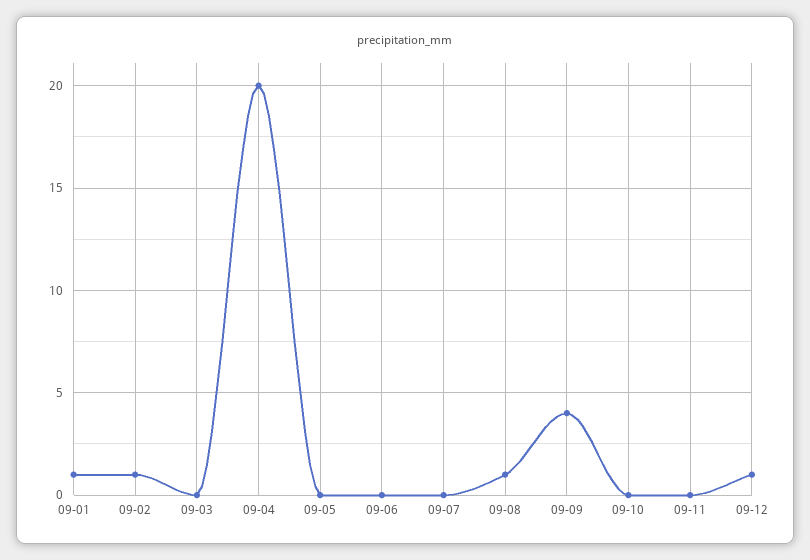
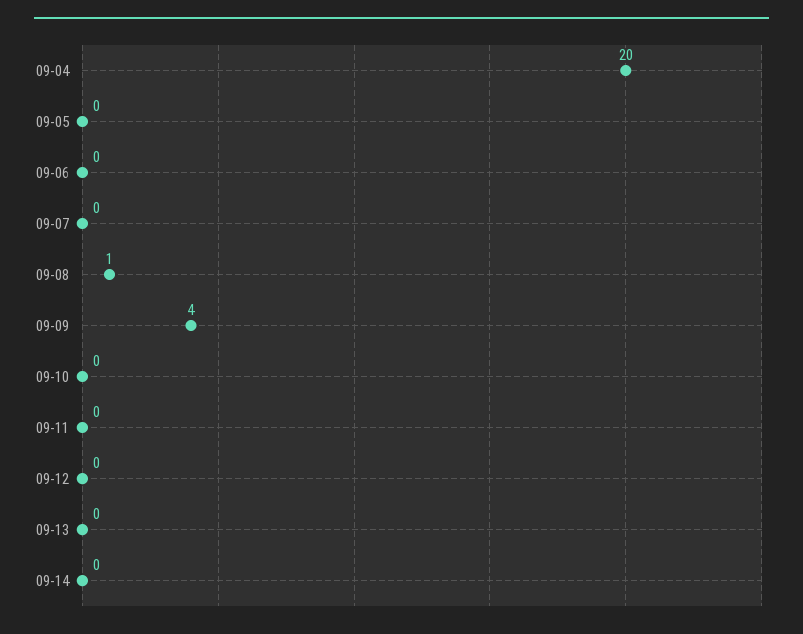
09-01: 1 -> none
09-02: 1 -> none
09-03: 0 -> none
09-12: 1 -> 0
09-13: none -> 0
09-14: none -> 0

